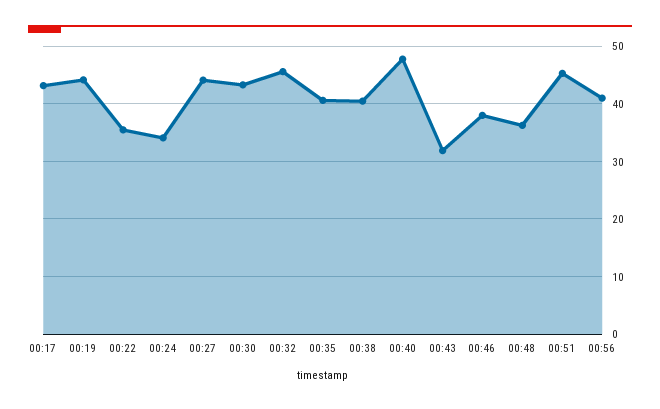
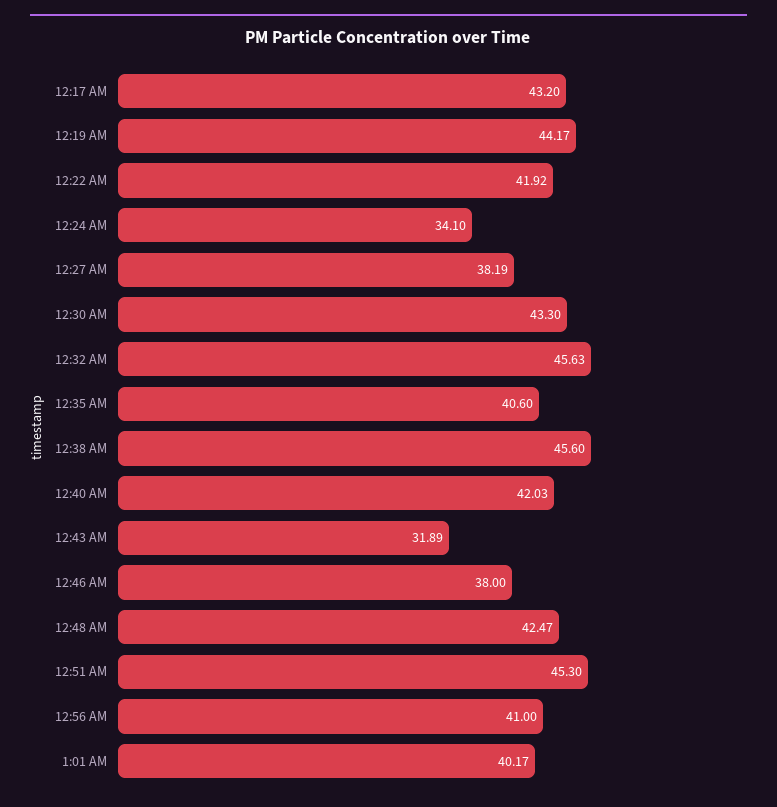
00:22: 36 -> 41.92
00:27: 44 -> 38.19
00:38: 40 -> 45.6
00:40: 48 -> 42.03
00:48: 36 -> 42.47
1:01 AM: none -> 40.17

